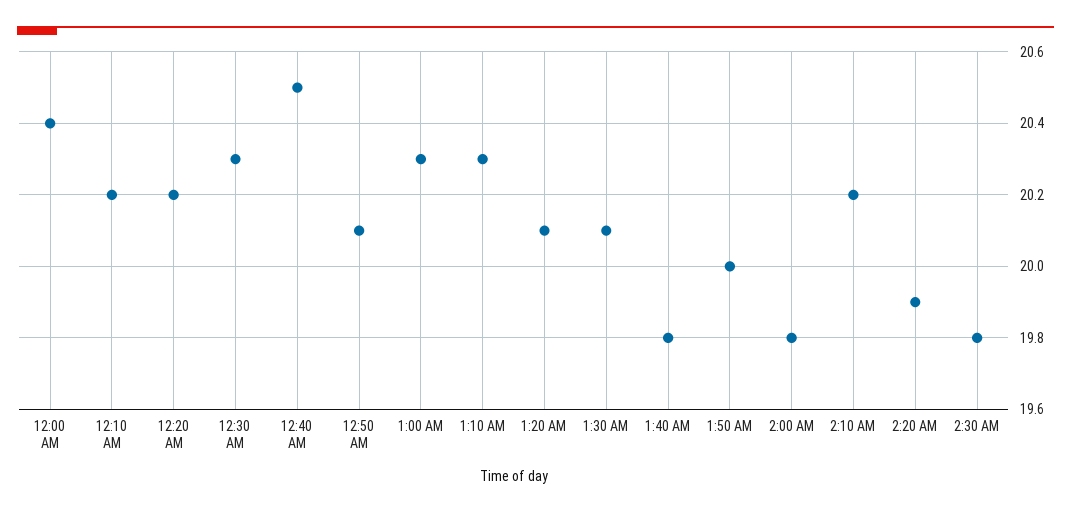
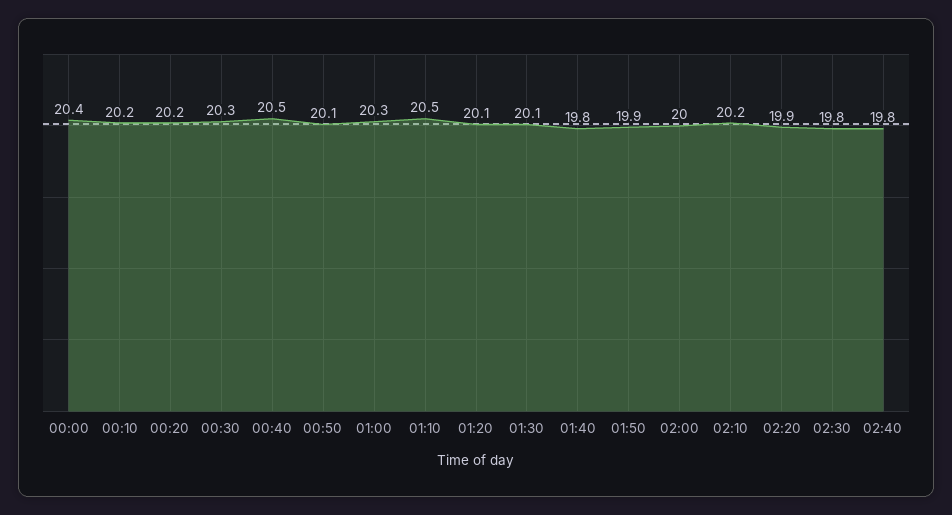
1:10 AM: 20.3 -> 20.5
1:50 AM: 20 -> 19.9
2:00 AM: 19.8 -> 20
02:40: none -> 19.8

